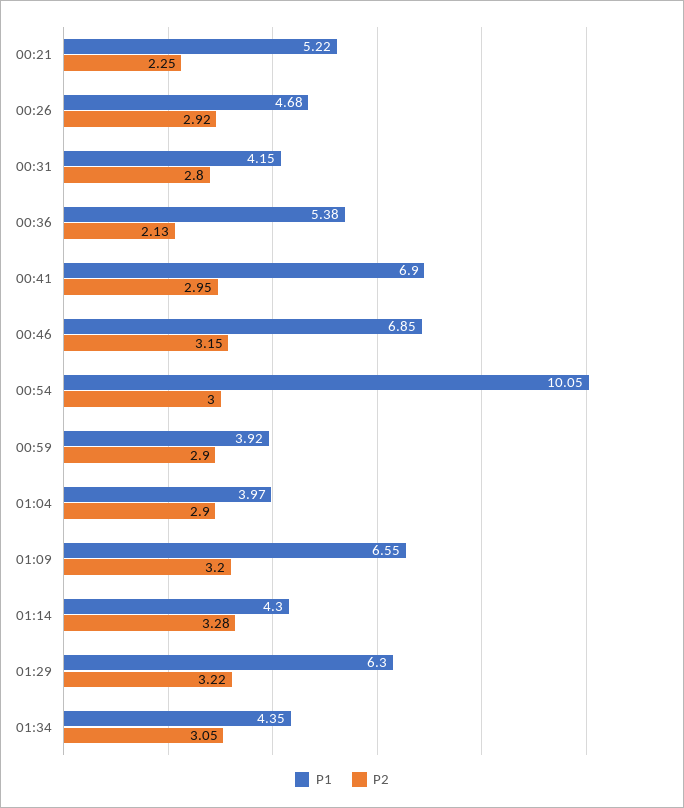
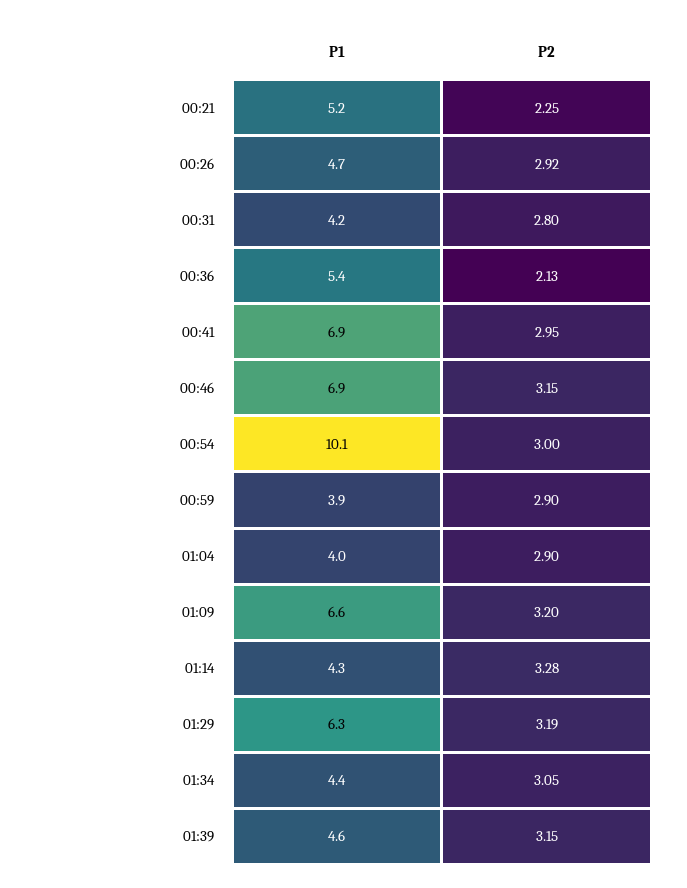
P2, 01:29: 3.22 -> 3.19
P1, 01:39: none -> 4.6
P2, 01:39: none -> 3.15

